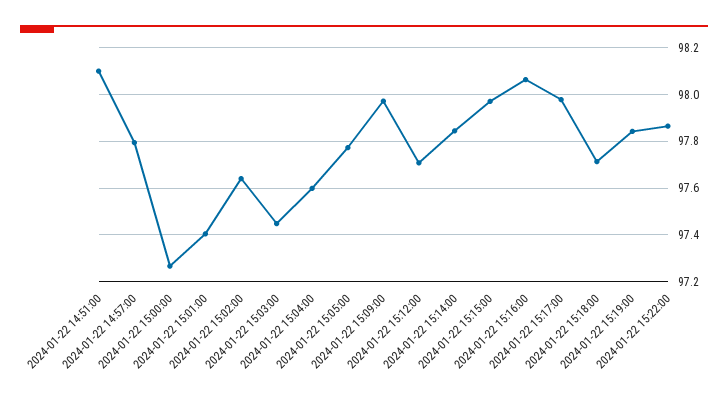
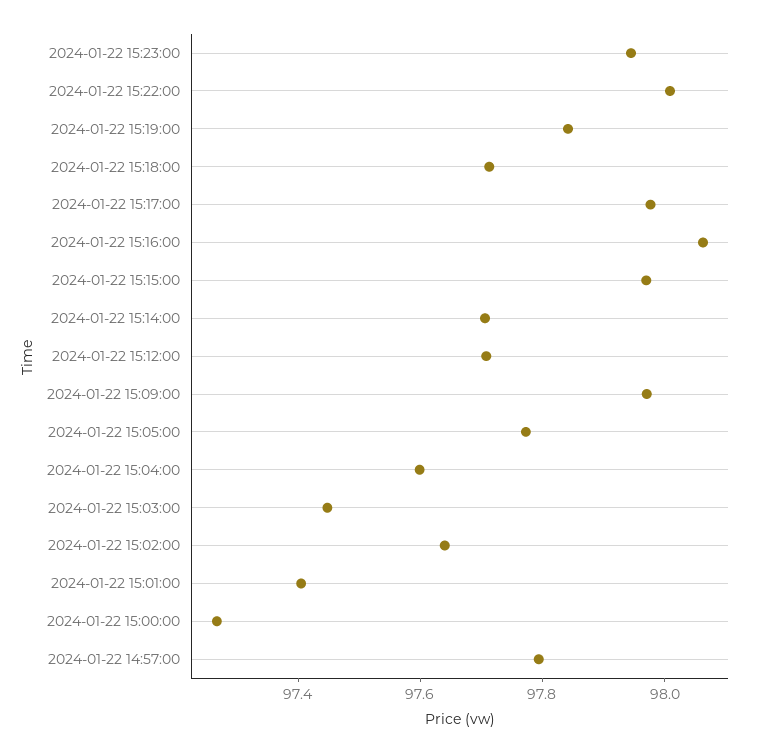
2024-01-22 14:51:00: 98.1 -> none
2024-01-22 15:14:00: 97.85 -> 97.7
2024-01-22 15:22:00: 97.85 -> 98
2024-01-22 15:23:00: none -> 97.95

